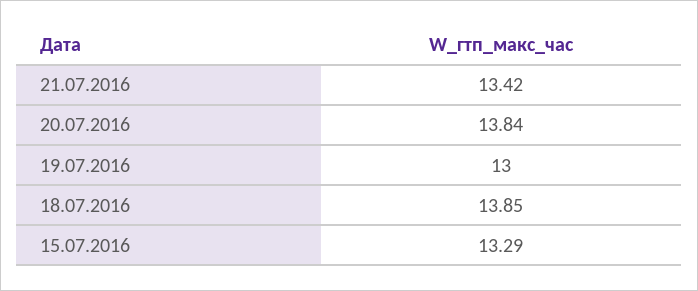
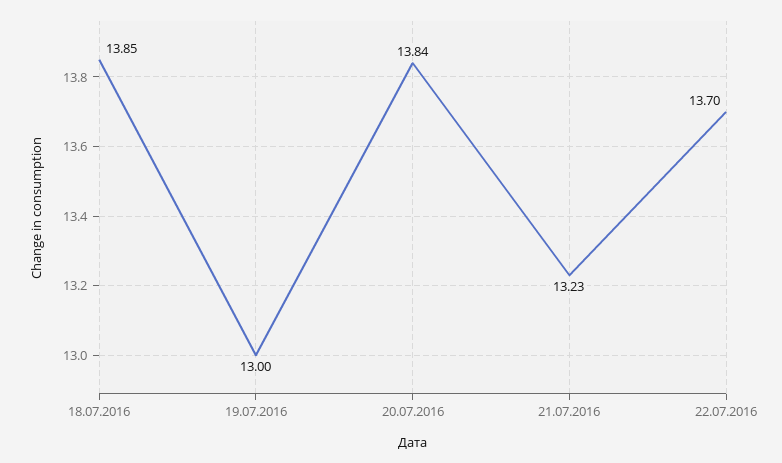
21.07.2016: 13.42 -> 13.23
15.07.2016: 13.29 -> none
22.07.2016: none -> 13.7

